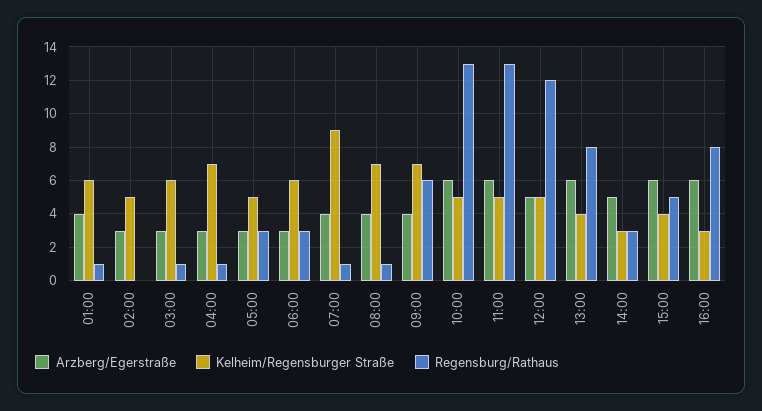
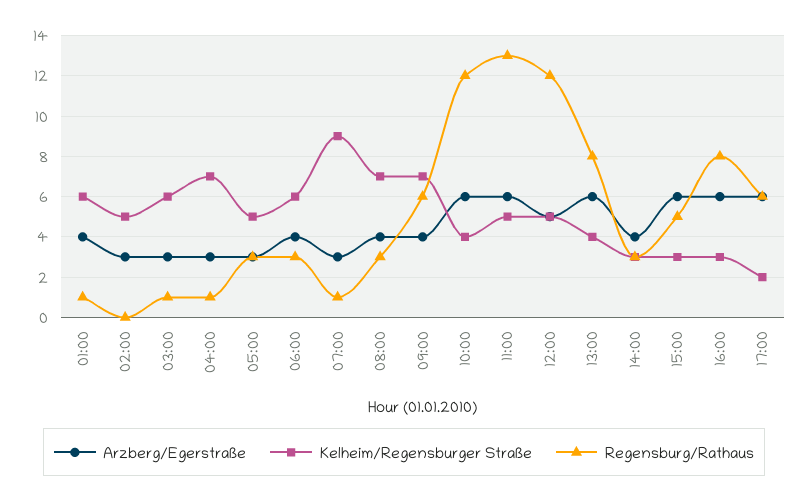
Arzberg/Egerstraße, 06:00: 3 -> 4
Arzberg/Egerstraße, 07:00: 4 -> 3
Regensburg/Rathaus, 08:00: 1 -> 3
Kelheim/Regensburger Straße, 10:00: 5 -> 4
Regensburg/Rathaus, 10:00: 13 -> 12
Arzberg/Egerstraße, 14:00: 5 -> 4
Kelheim/Regensburger Straße, 15:00: 4 -> 3
Arzberg/Egerstraße, 17:00: none -> 6
Kelheim/Regensburger Straße, 17:00: none -> 2
Regensburg/Rathaus, 17:00: none -> 6

